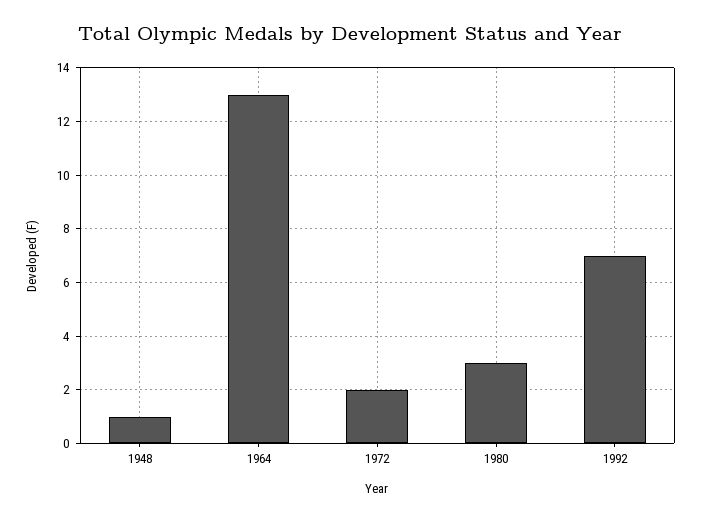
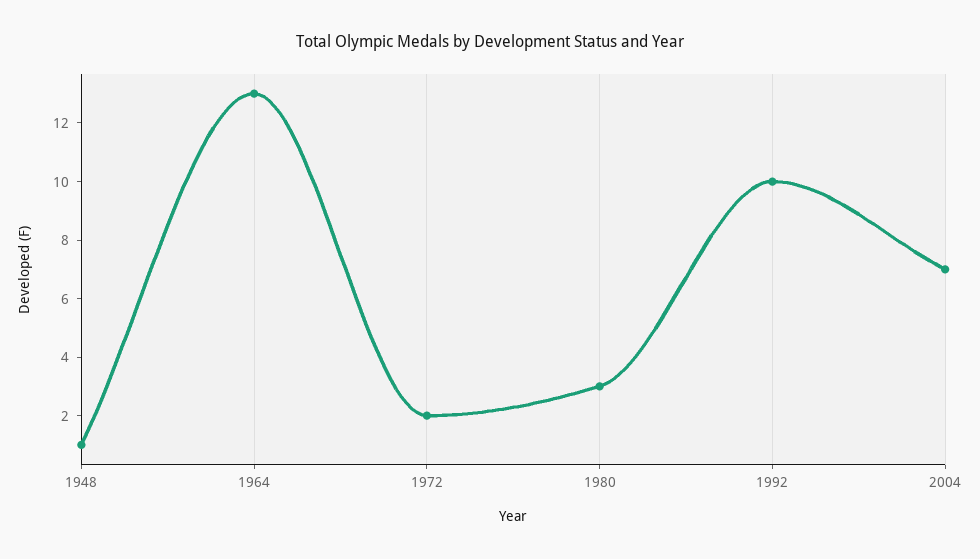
1992: 7 -> 10
2004: none -> 7

